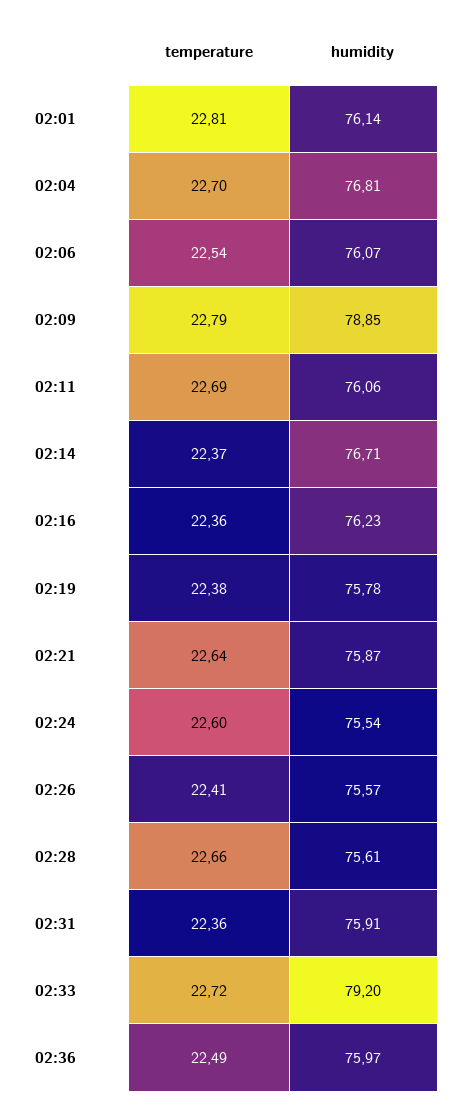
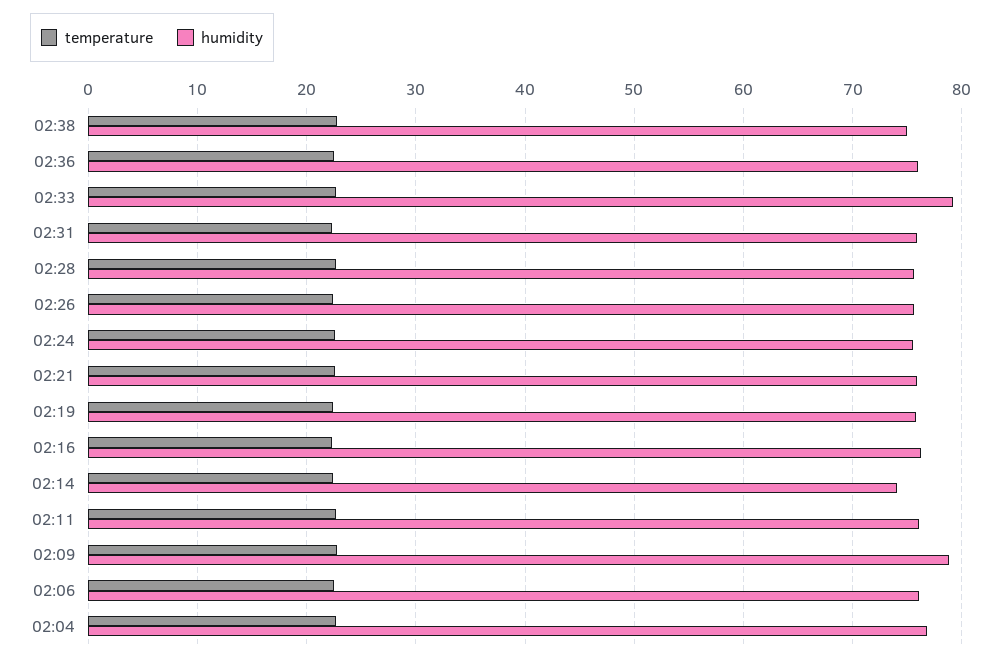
temperature, 02:01: 22.81 -> none
humidity, 02:01: 76.14 -> none
humidity, 02:14: 76.71 -> 74
temperature, 02:38: none -> 23
humidity, 02:38: none -> 75

